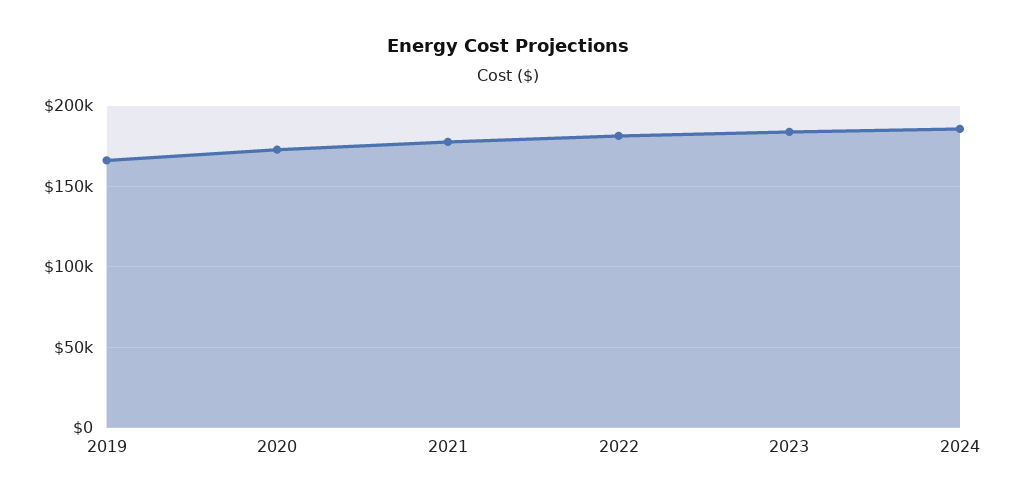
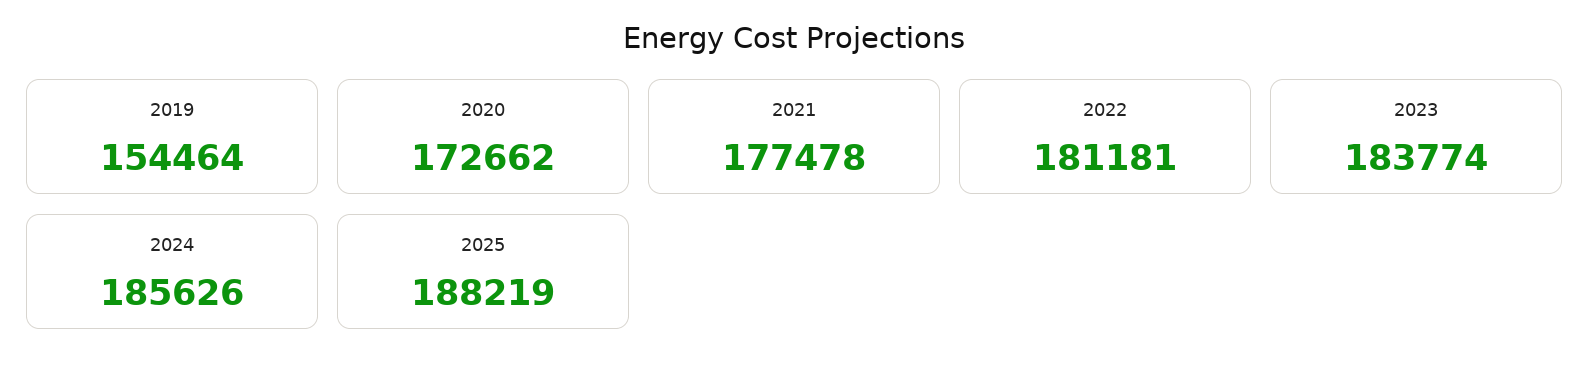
2019: 165000 -> 154464
2025: none -> 188219

